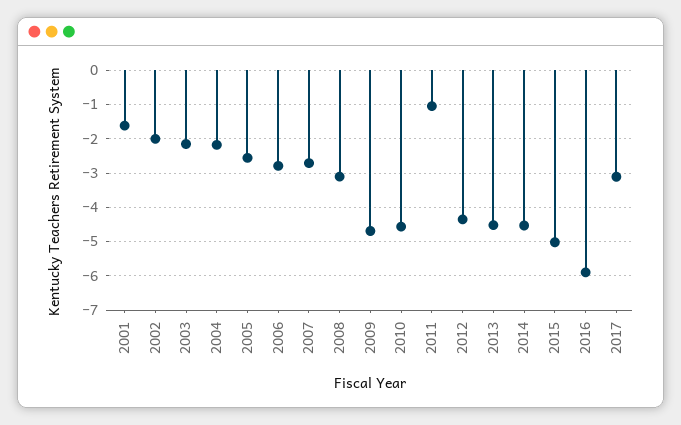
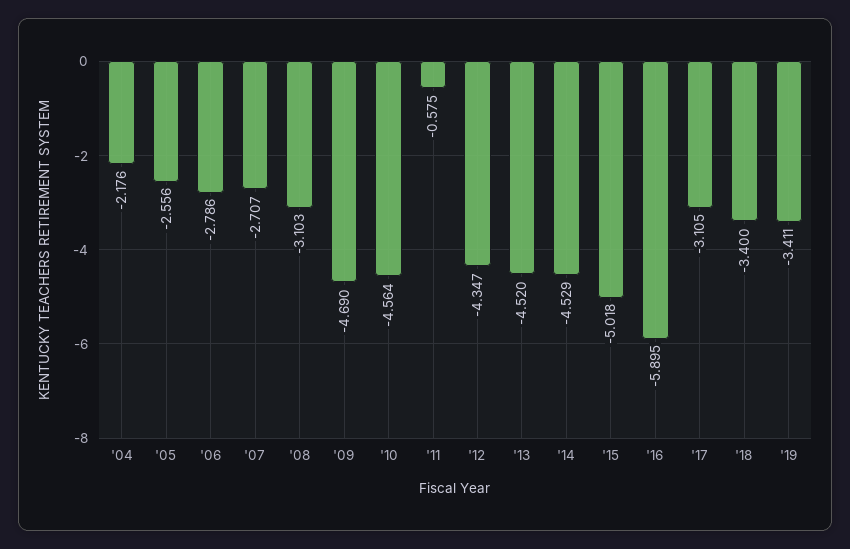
2001: -1.6 -> none
2002: -2 -> none
2003: -2.2 -> none
2011: -1 -> -0.575
'18: none -> -3.4
'19: none -> -3.411

